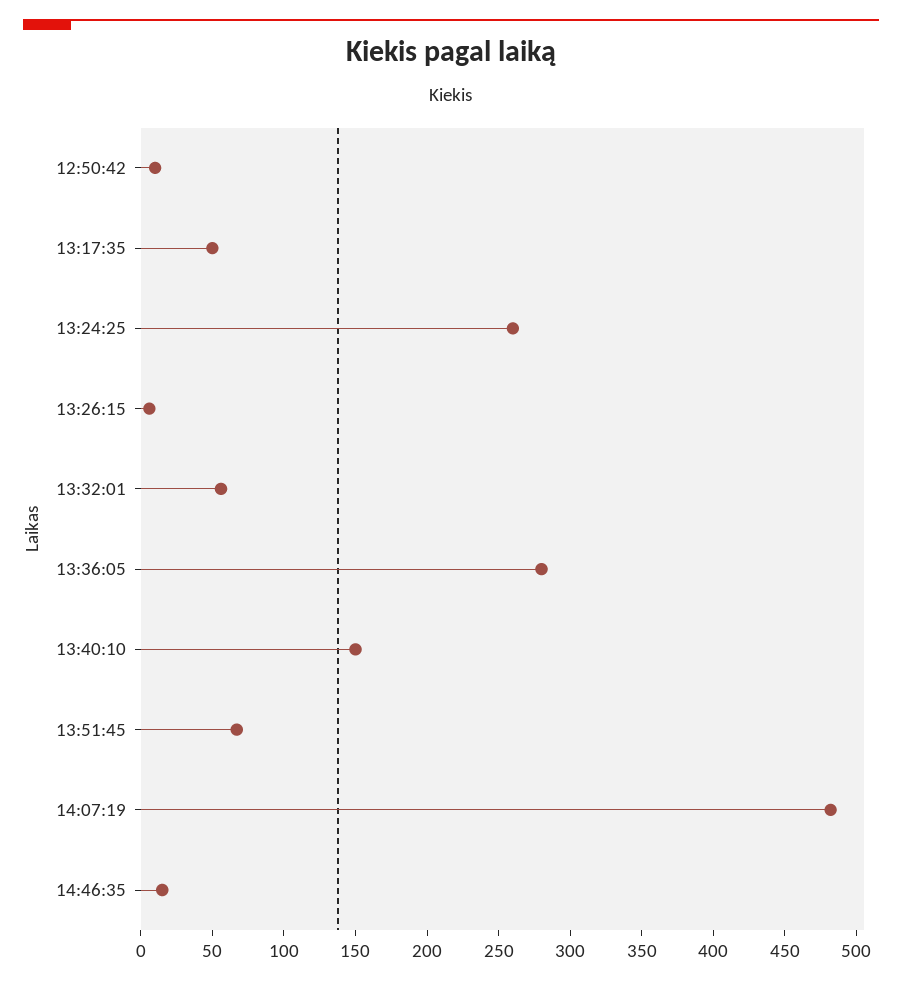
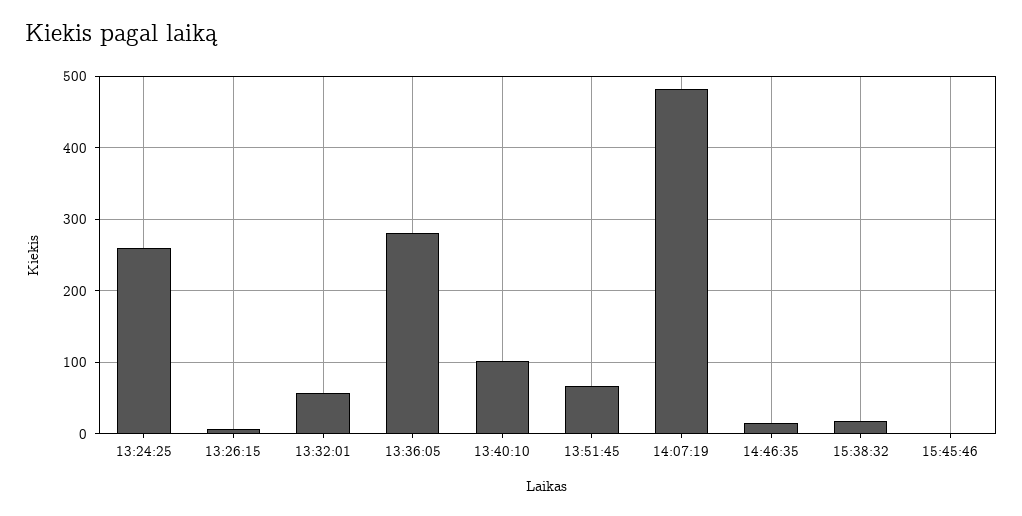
12:50:42: 10 -> none
13:17:35: 50 -> none
13:40:10: 150 -> 100
15:38:32: none -> 20
15:45:46: none -> 0

